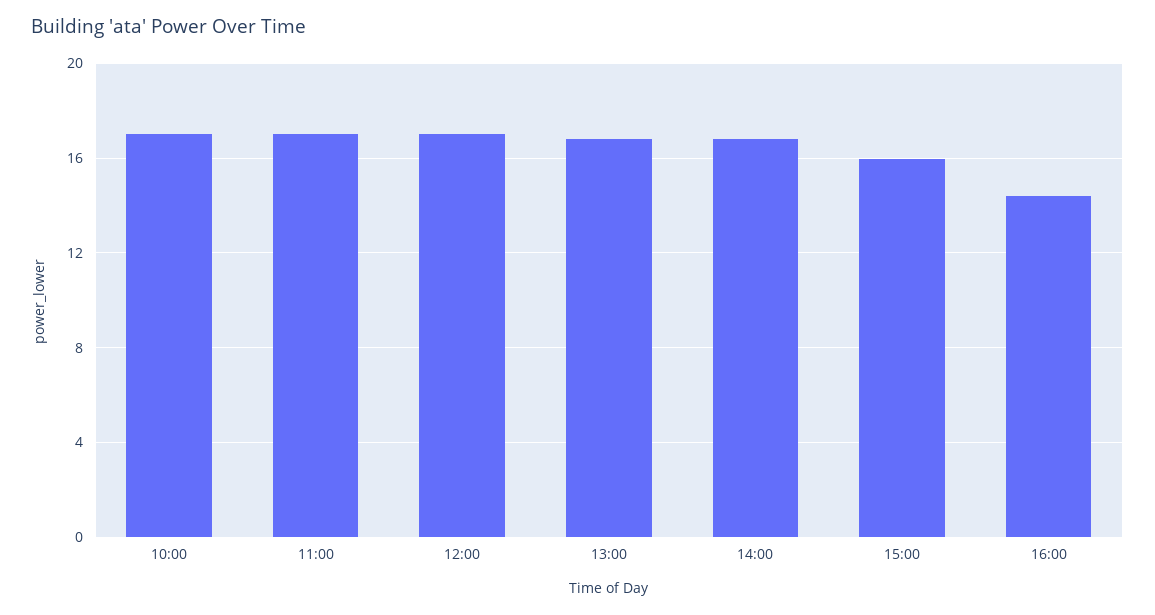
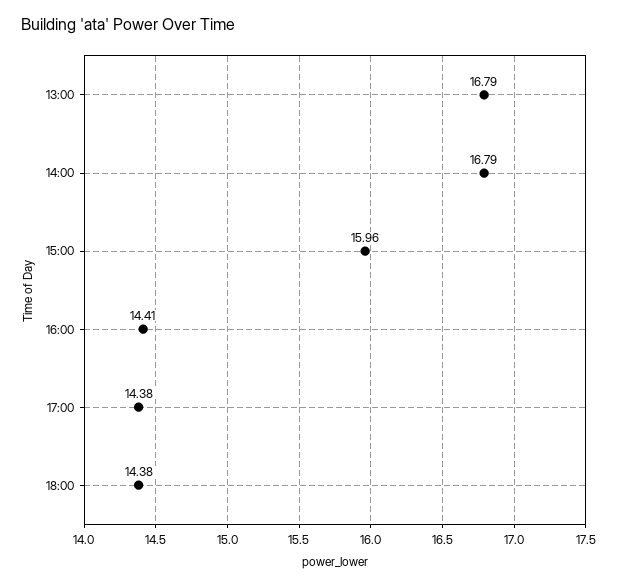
10:00: 17 -> none
11:00: 17 -> none
12:00: 17 -> none
17:00: none -> 14.38
18:00: none -> 14.38

